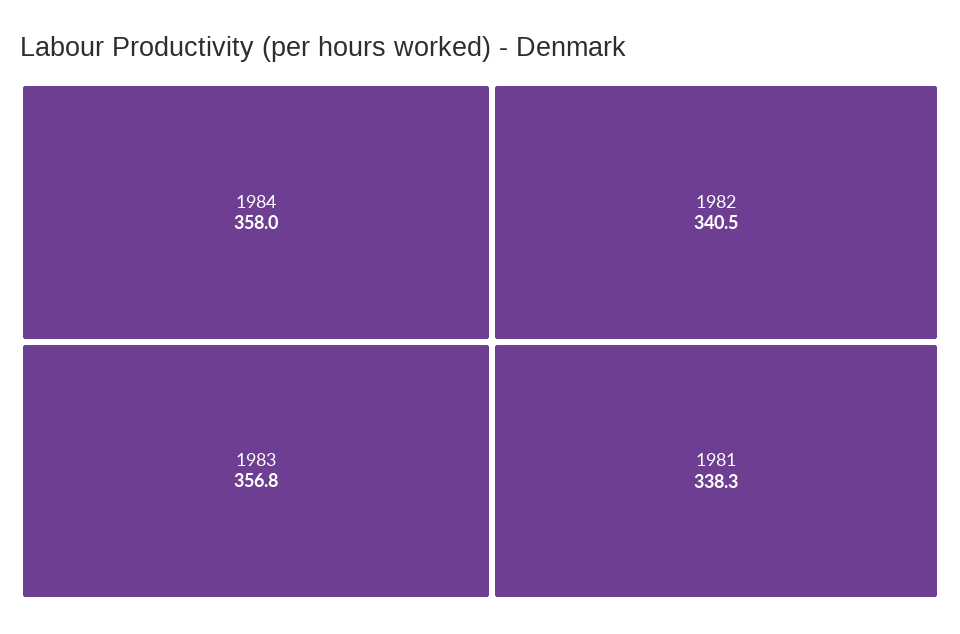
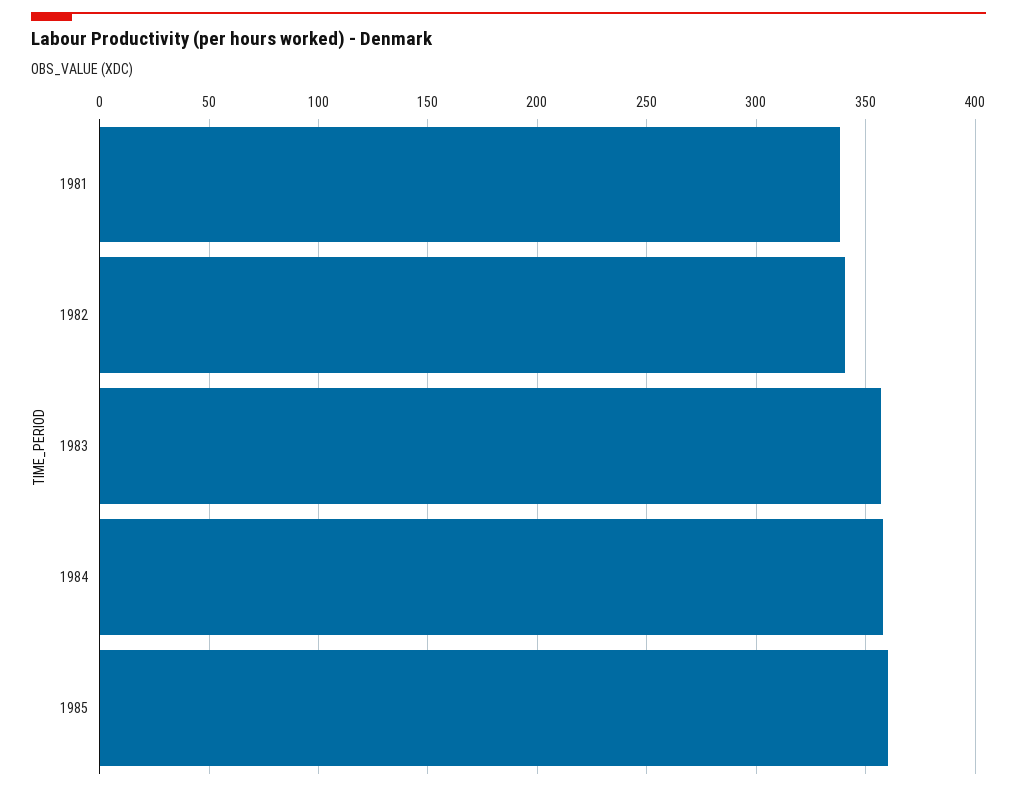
1985: none -> 360

